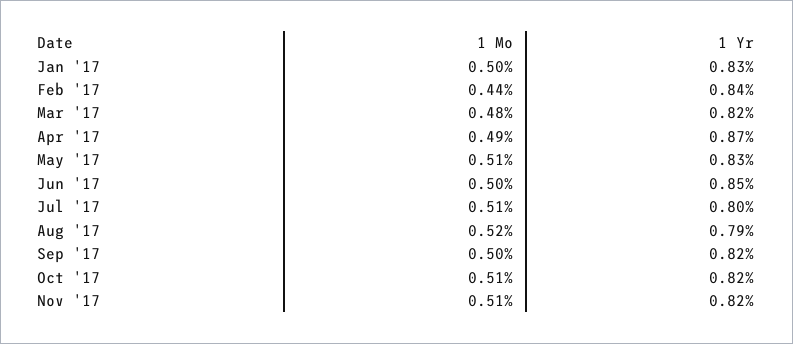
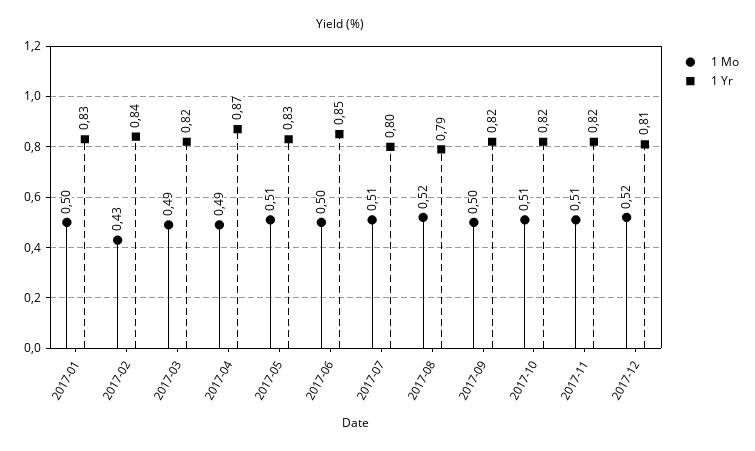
1 Mo, Feb '17: 0.44 -> 0.43
1 Mo, Mar '17: 0.48 -> 0.49
1 Mo, 2017-12: none -> 0.52
1 Yr, 2017-12: none -> 0.81

